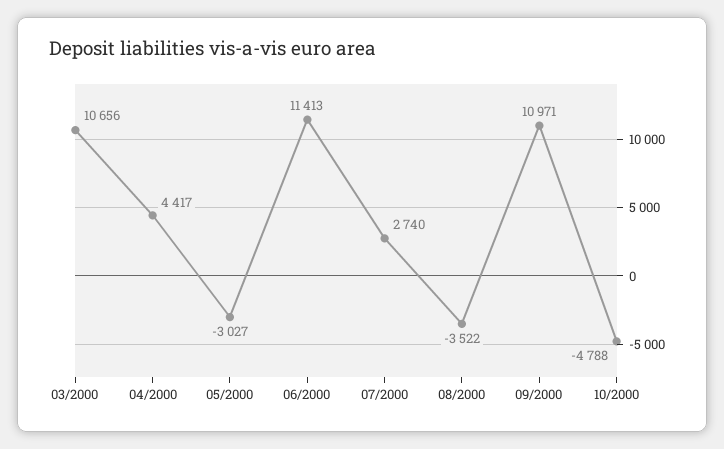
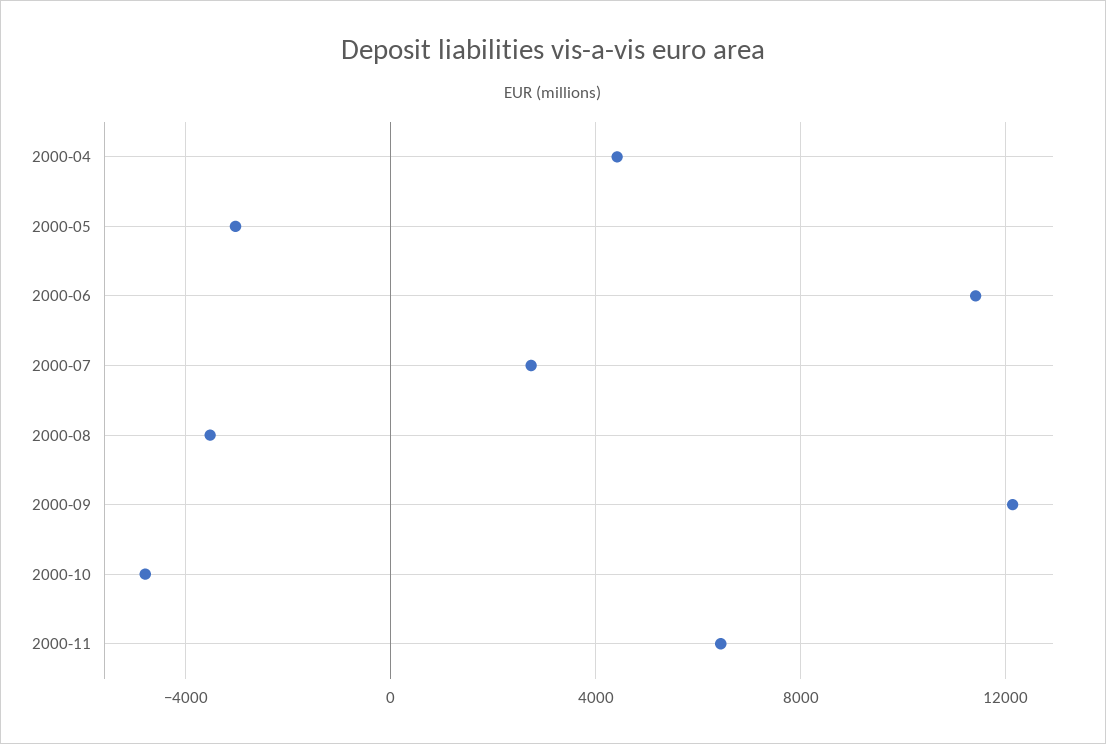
03/2000: 10656 -> none
09/2000: 10971 -> 12000
2000-11: none -> 6500

